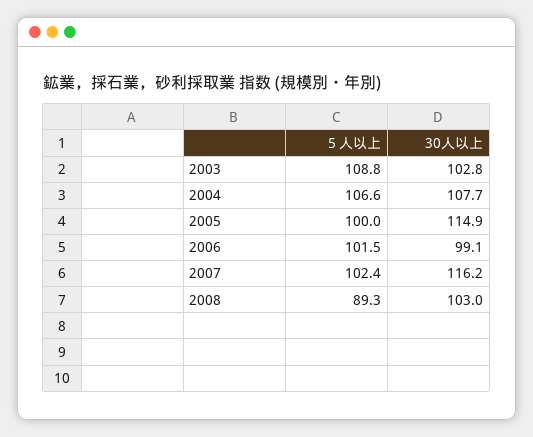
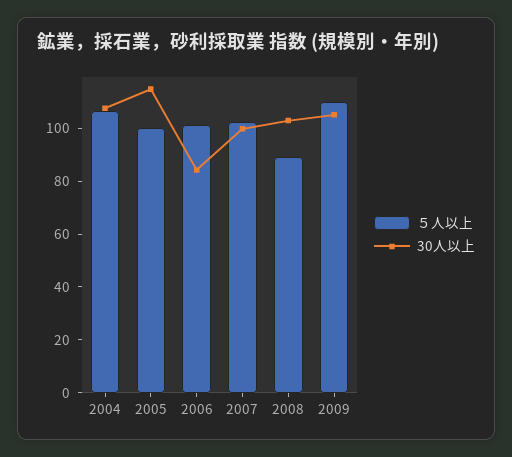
５人以上, 2003: 108.8 -> none
30人以上, 2003: 102.8 -> none
30人以上, 2006: 99.1 -> 85
30人以上, 2007: 116.2 -> 100
５人以上, 2009: none -> 110
30人以上, 2009: none -> 105

